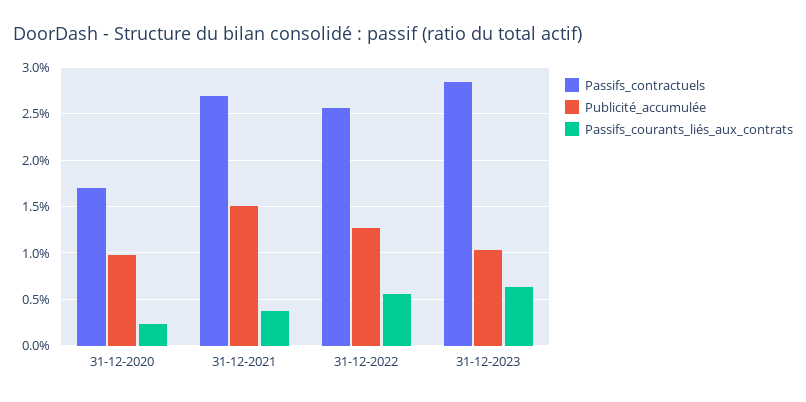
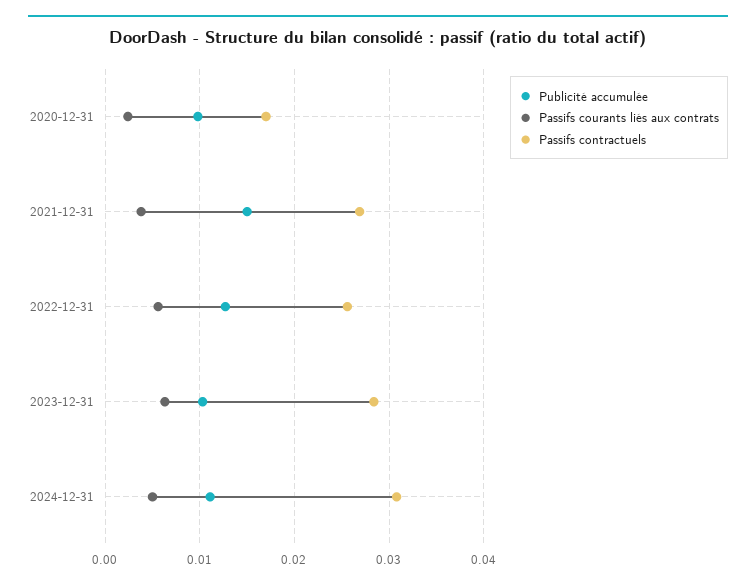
Publicité_accumulée, 2024-12-31: none -> 0.011
Passifs_courants_liés_aux_contrats, 2024-12-31: none -> 0.005
Passifs_contractuels, 2024-12-31: none -> 0.031

